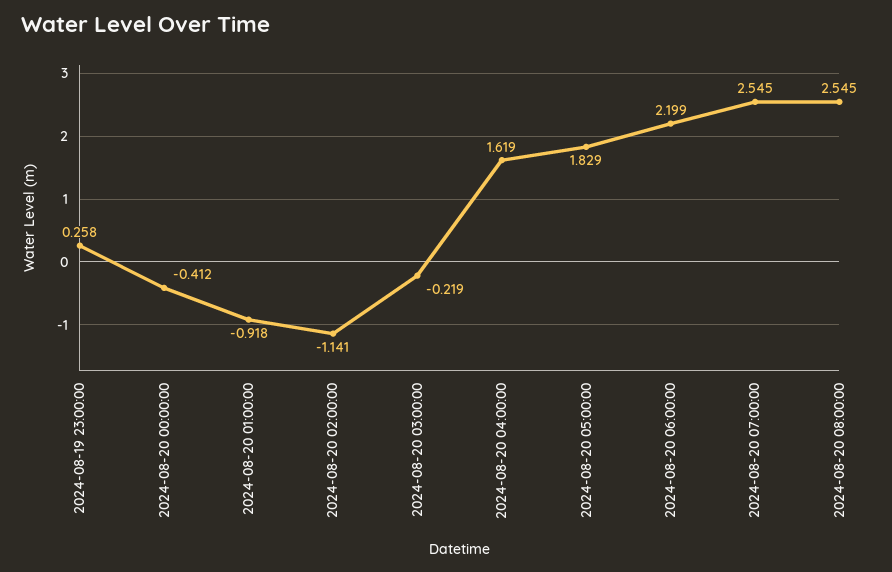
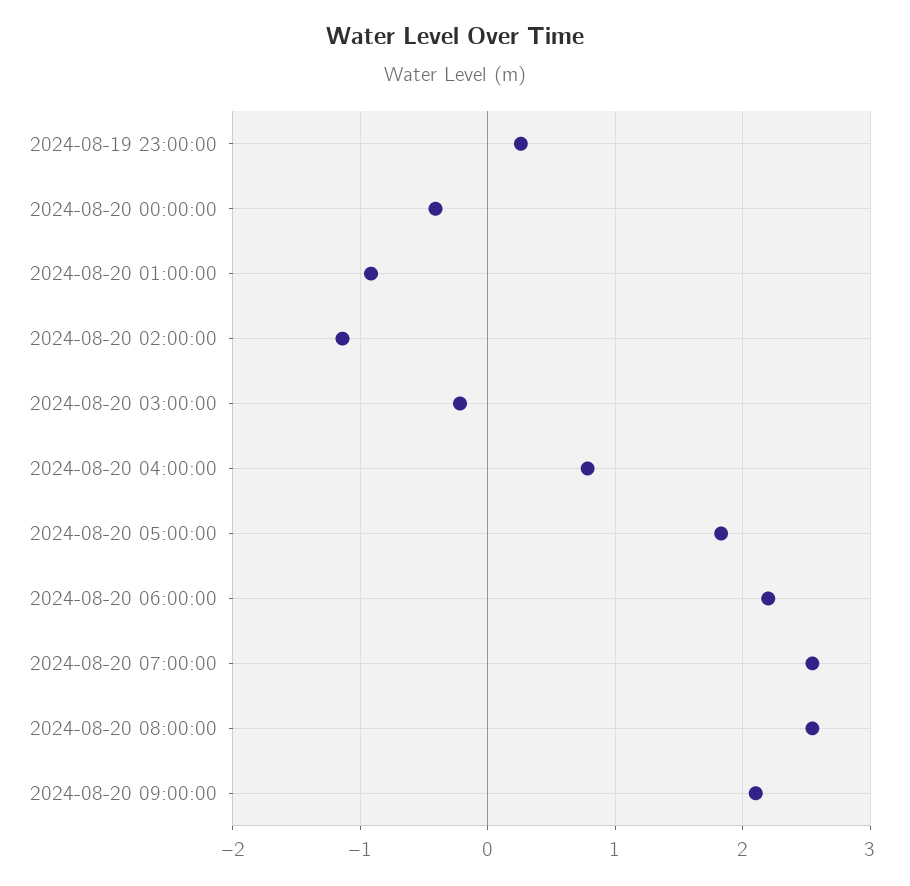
2024-08-20 04:00:00: 1.619 -> 0.8
2024-08-20 09:00:00: none -> 2.1

